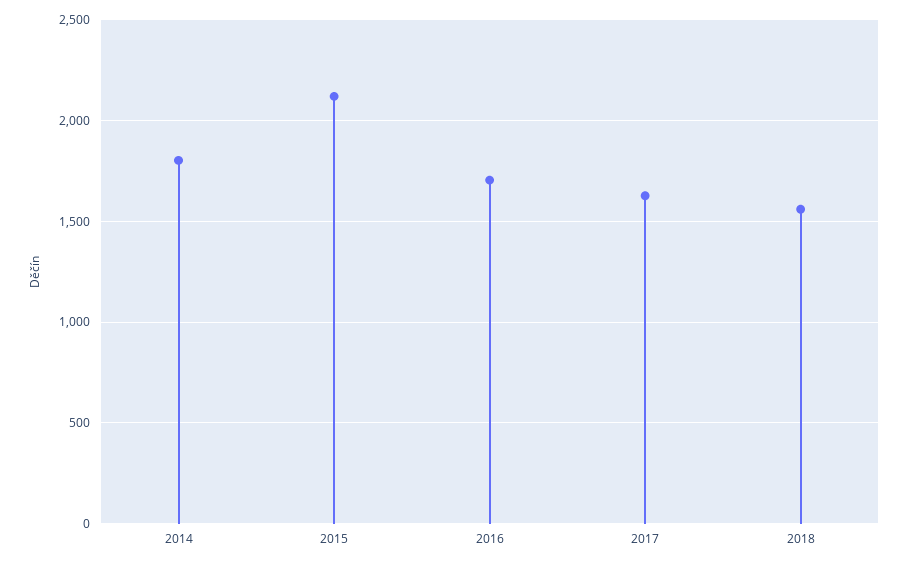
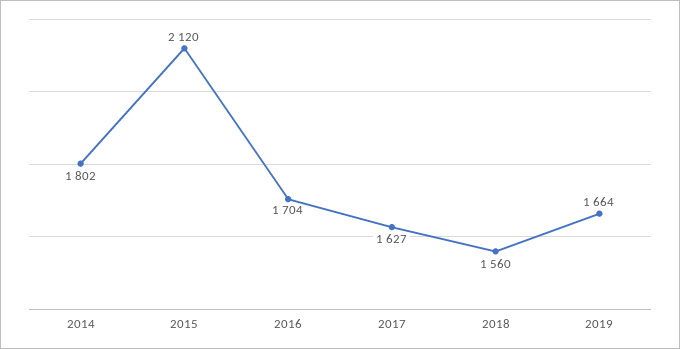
2019: none -> 1664

